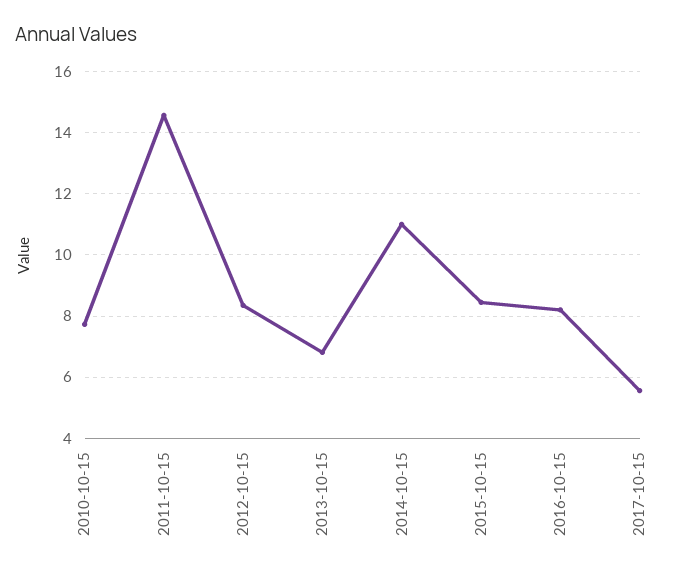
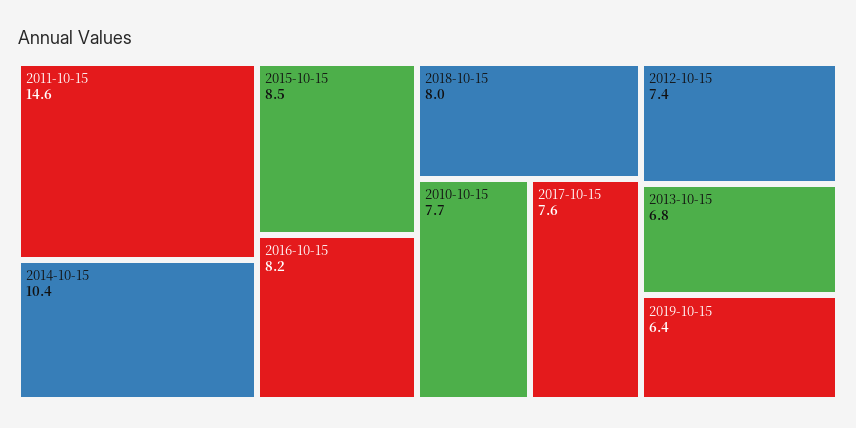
2012-10-15: 8.4 -> 7.4
2014-10-15: 11 -> 10.4
2017-10-15: 5.6 -> 7.6
2018-10-15: none -> 8
2019-10-15: none -> 6.4

